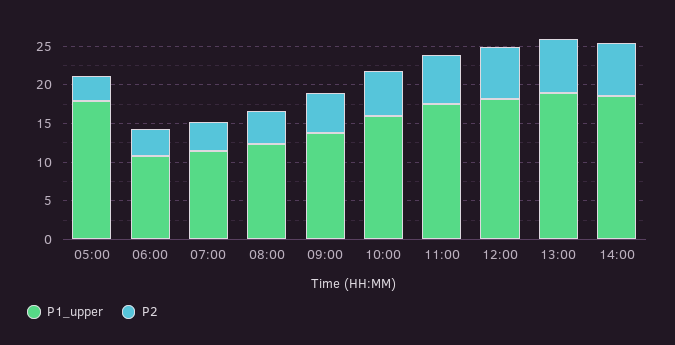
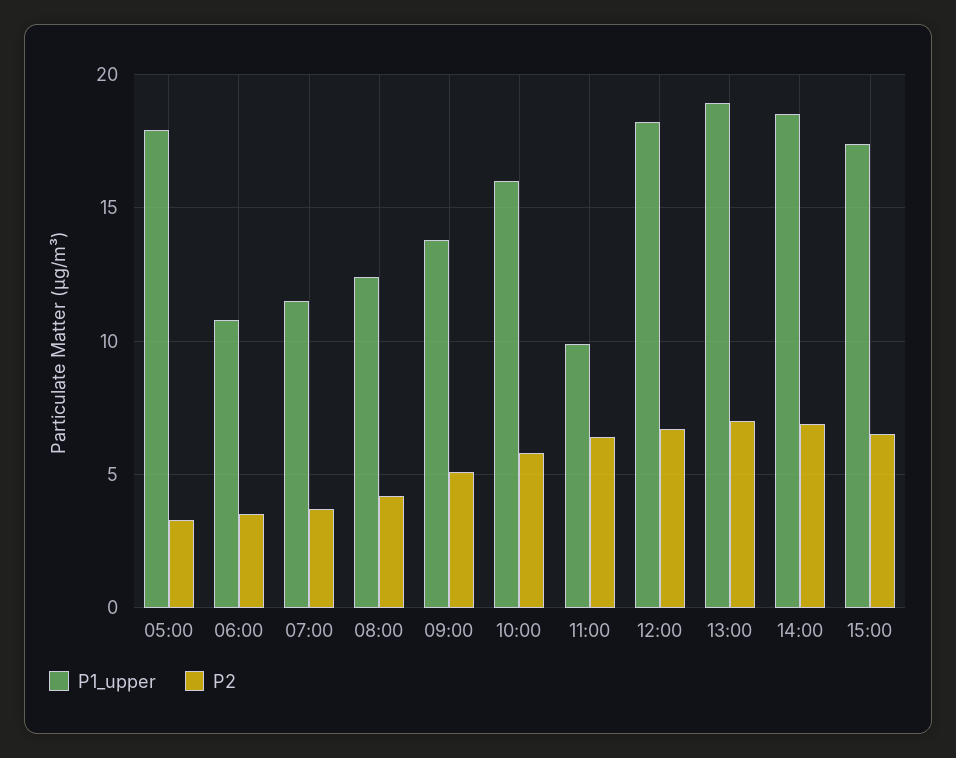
P1_upper, 11:00: 17.5 -> 10
P1_upper, 15:00: none -> 17.5
P2, 15:00: none -> 6.5

